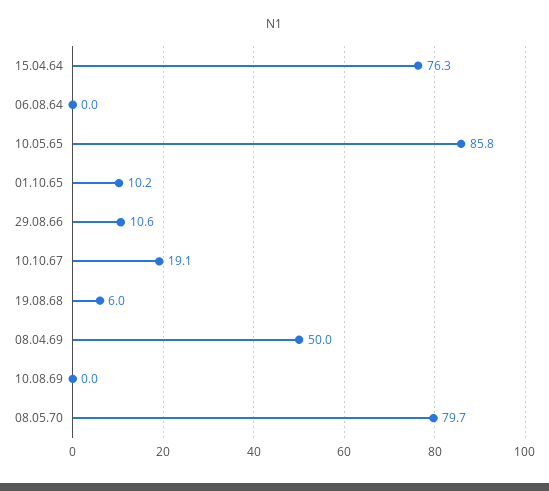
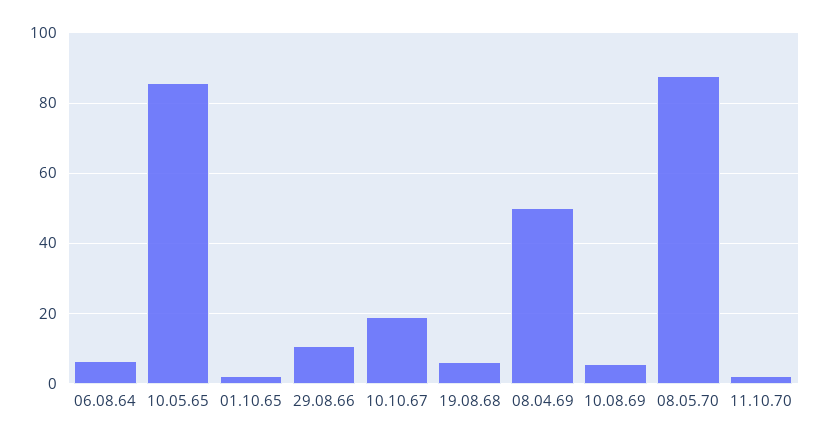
15.04.64: 76.3 -> none
06.08.64: 0 -> 6
01.10.65: 10.2 -> 2
10.08.69: 0 -> 6
08.05.70: 79.7 -> 88
11.10.70: none -> 2

